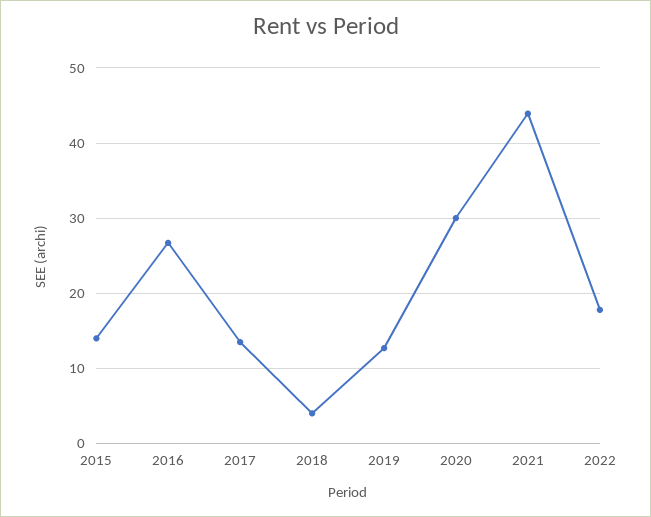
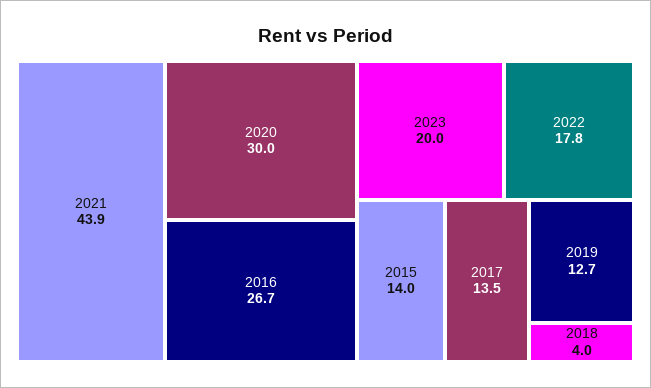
2023: none -> 20

